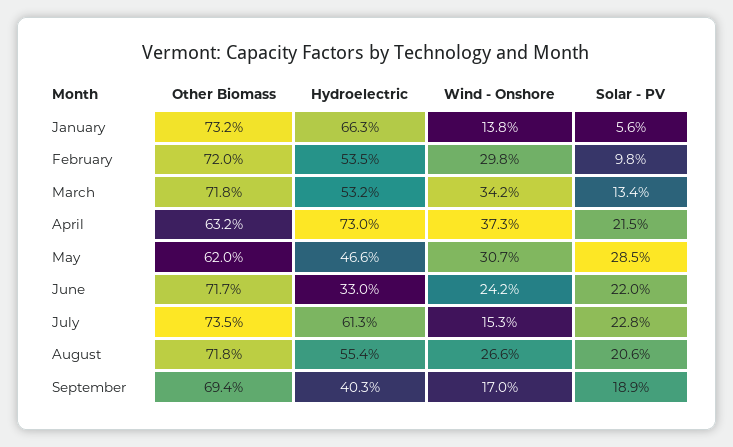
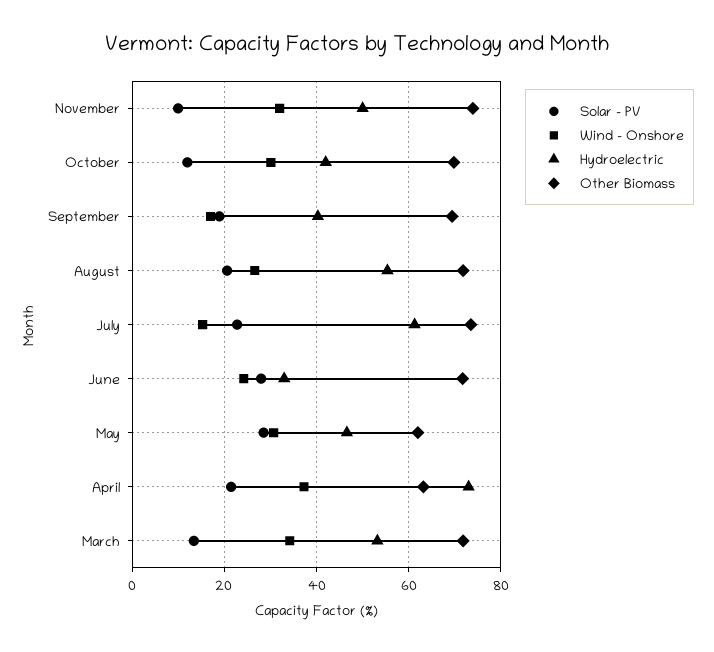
Other Biomass, January: 73.2 -> none
Hydroelectric, January: 66.3 -> none
Wind - Onshore, January: 13.8 -> none
Solar - PV, January: 5.6 -> none
Other Biomass, February: 72 -> none
Hydroelectric, February: 53.5 -> none
Wind - Onshore, February: 29.8 -> none
Solar - PV, February: 9.8 -> none
Solar - PV, June: 22 -> 28
Solar - PV, November: none -> 10
Wind - Onshore, November: none -> 32
Hydroelectric, November: none -> 50
Other Biomass, November: none -> 74
Solar - PV, October: none -> 12
Wind - Onshore, October: none -> 30
Hydroelectric, October: none -> 42
Other Biomass, October: none -> 70

